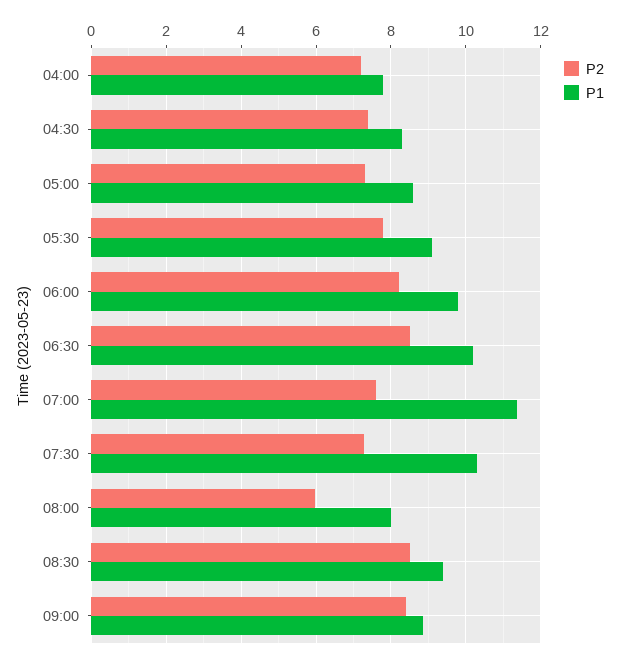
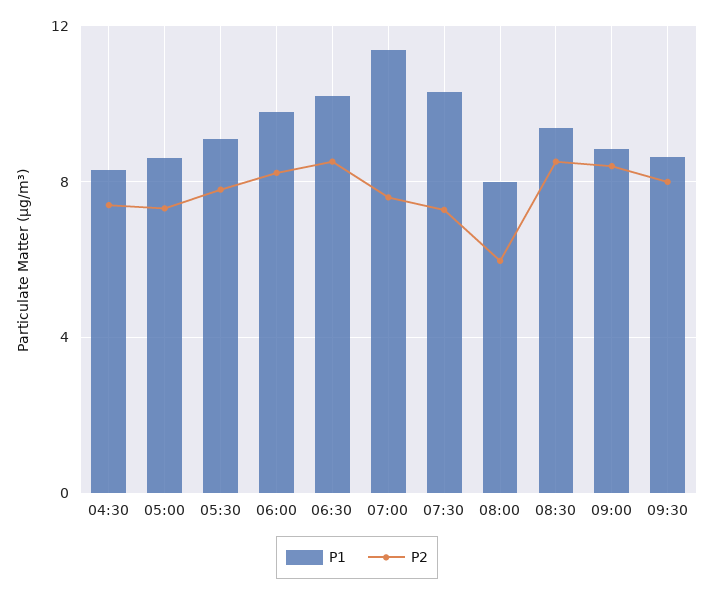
P2, 04:00: 7.2 -> none
P1, 04:00: 7.8 -> none
P1, 09:30: none -> 8.5
P2, 09:30: none -> 8

